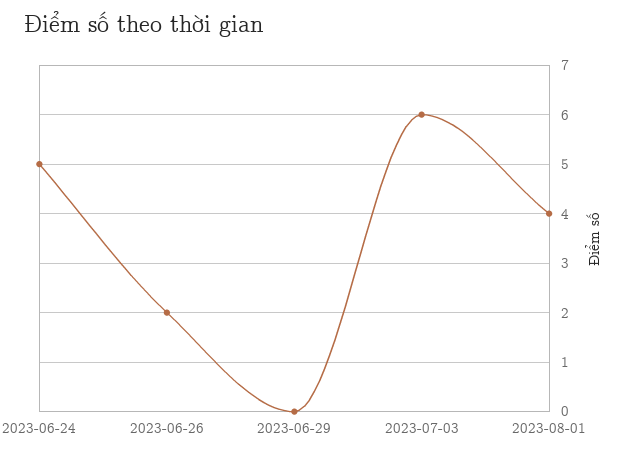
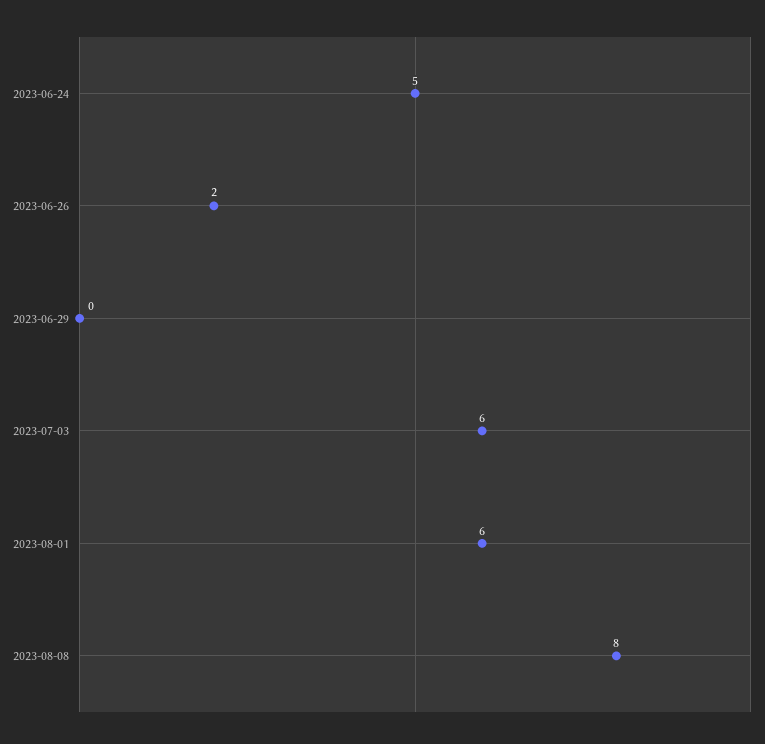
2023-08-01: 4 -> 6
2023-08-08: none -> 8

